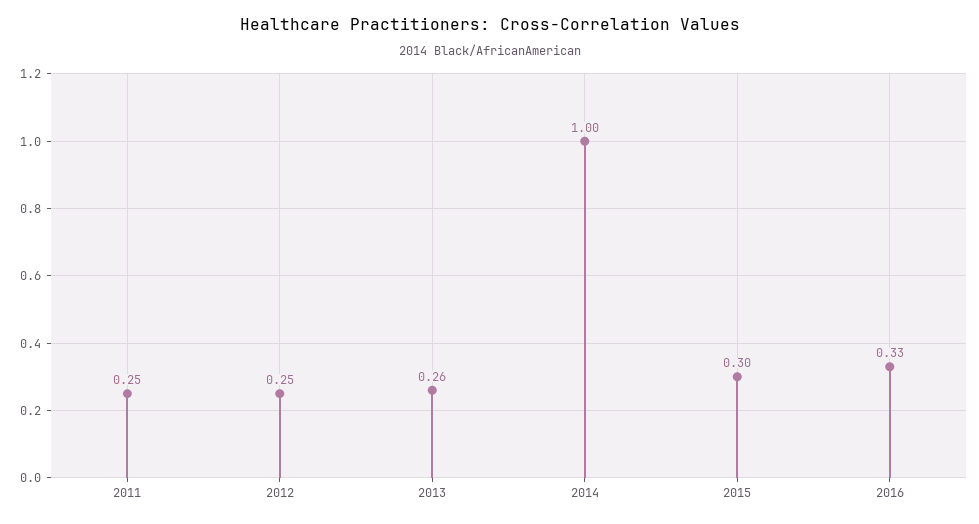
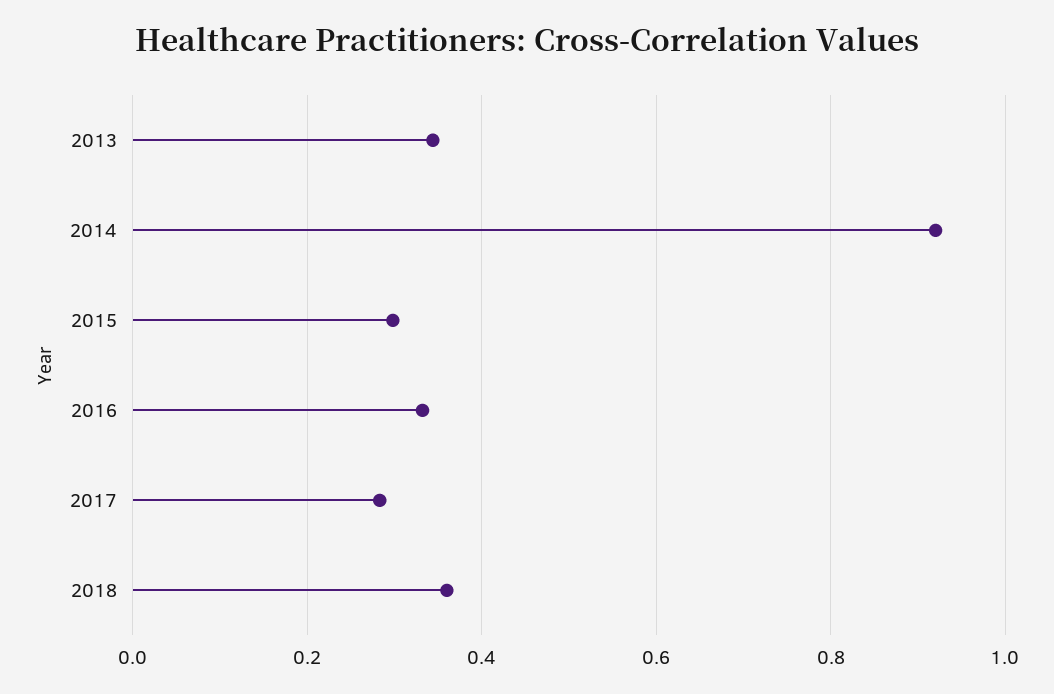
2011: 0.25 -> none
2012: 0.25 -> none
2013: 0.26 -> 0.34
2014: 1 -> 0.92
2017: none -> 0.28
2018: none -> 0.36

